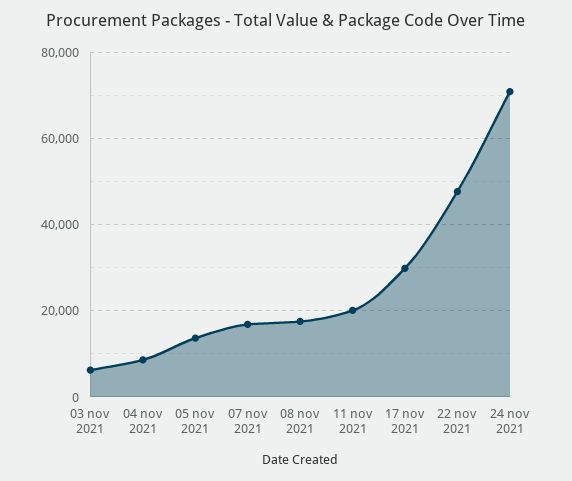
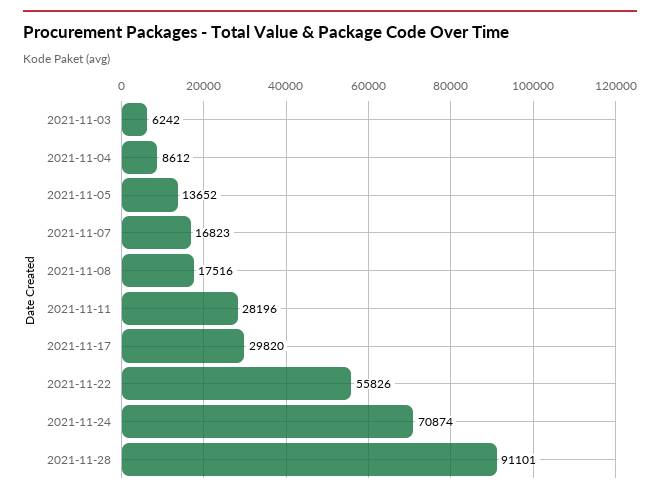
11 nov 2021: 20000 -> 28196
22 nov 2021: 48000 -> 55826
2021-11-28: none -> 91101

